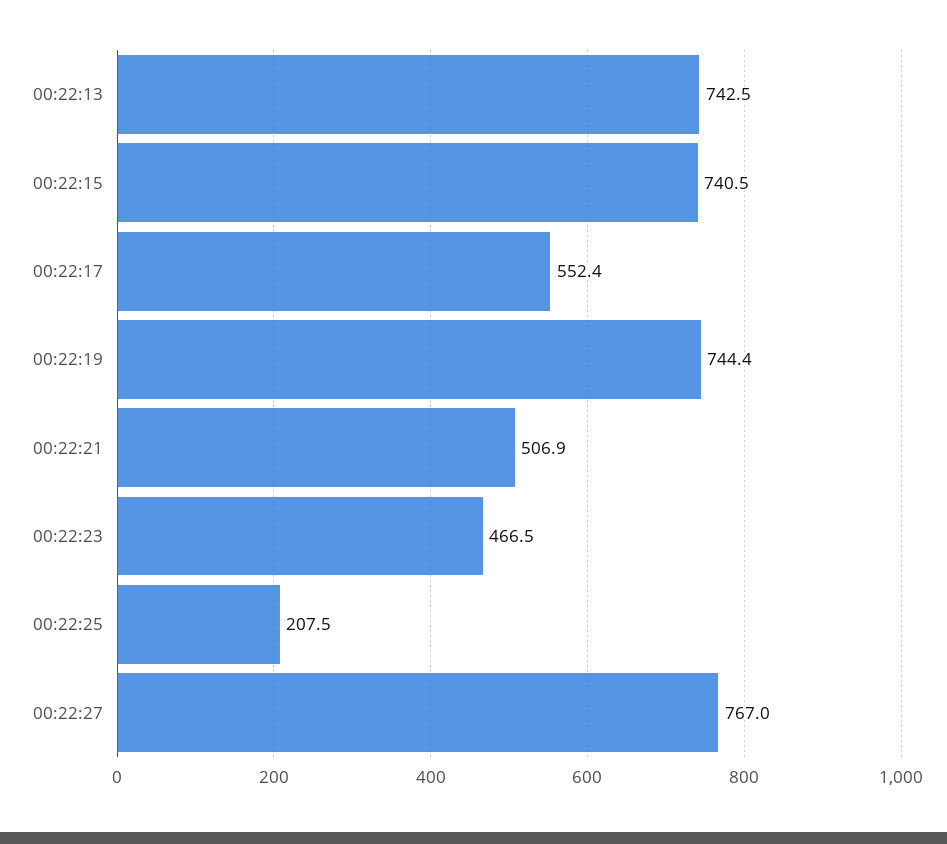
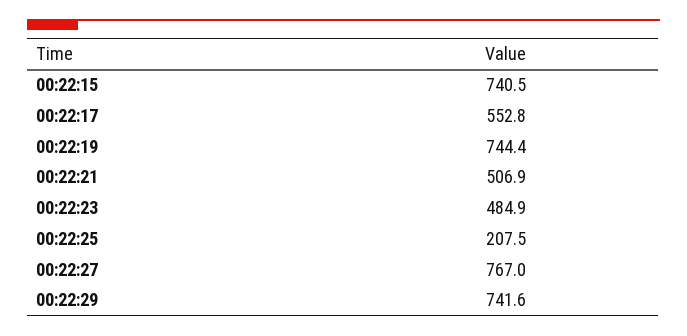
00:22:13: 742.5 -> none
00:22:17: 552.4 -> 552.8
00:22:23: 466.5 -> 484.9
00:22:29: none -> 741.6

